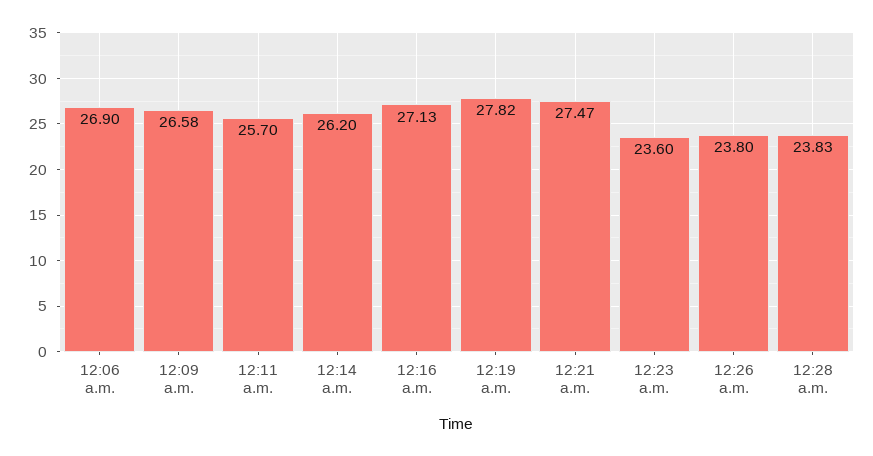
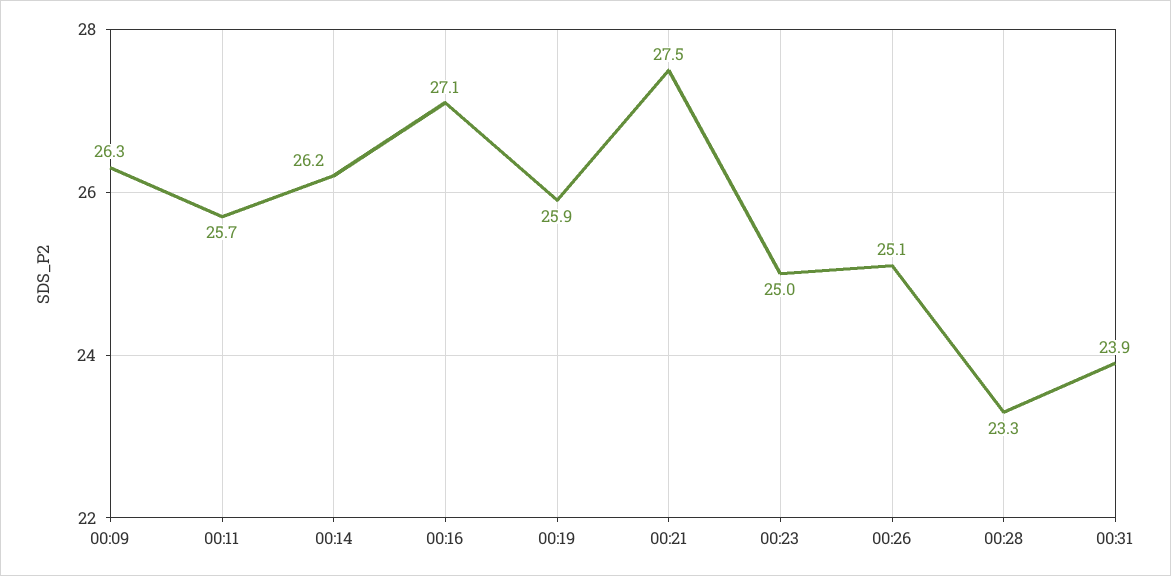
12:06 a.m.: 26.9 -> none
12:09 a.m.: 26.58 -> 26.3
12:19 a.m.: 27.82 -> 25.9
12:23 a.m.: 23.6 -> 25
12:26 a.m.: 23.8 -> 25.1
12:28 a.m.: 23.83 -> 23.3
00:31: none -> 23.9

